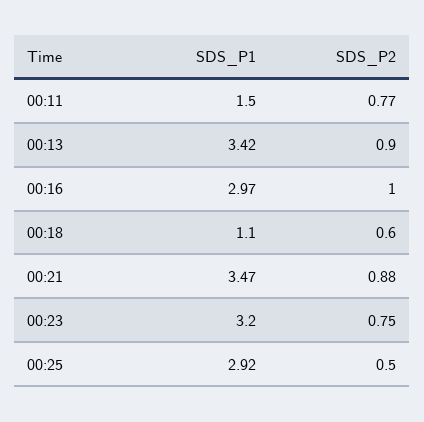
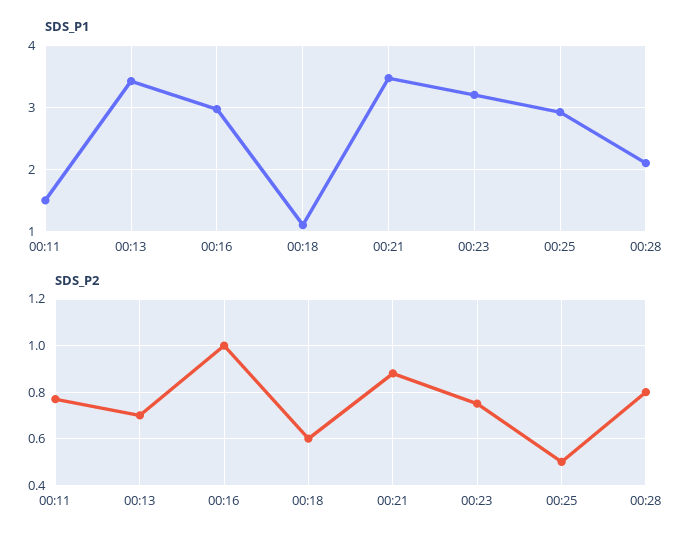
SDS_P2, 00:13: 0.9 -> 0.7
SDS_P1, 00:28: none -> 2.1
SDS_P2, 00:28: none -> 0.8

